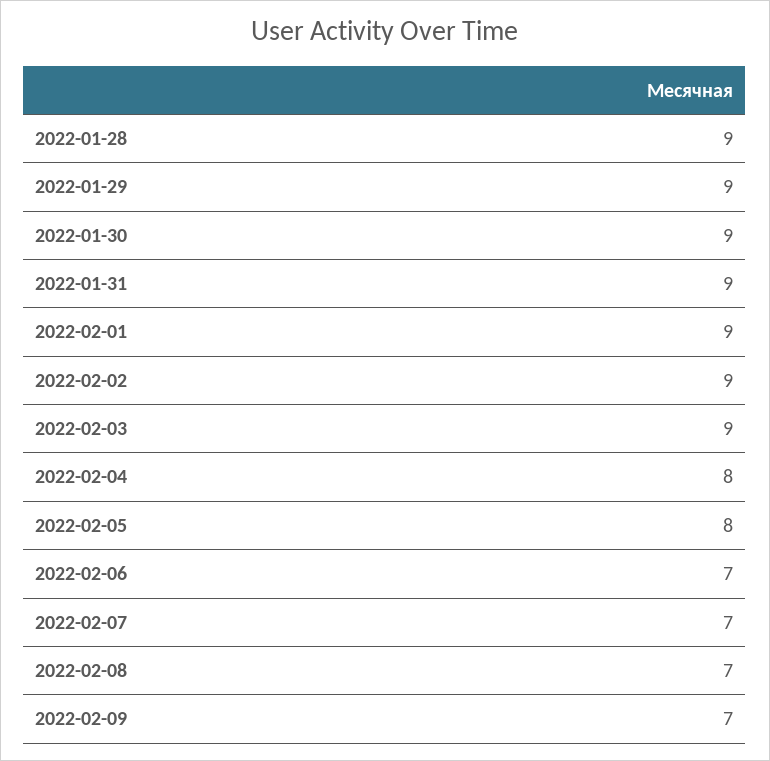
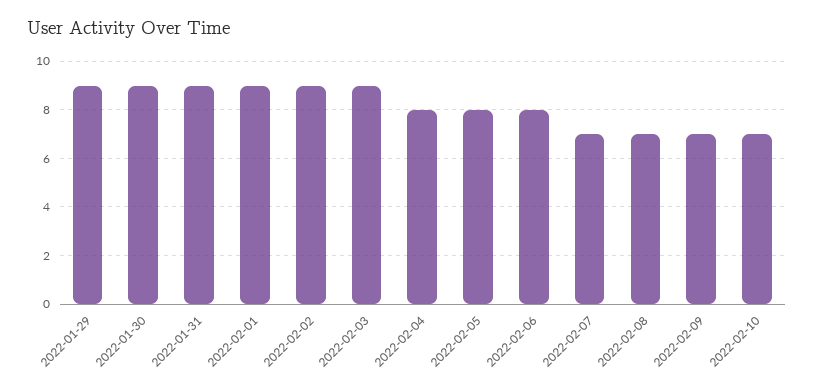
2022-01-28: 9 -> none
2022-02-06: 7 -> 8
2022-02-10: none -> 7

